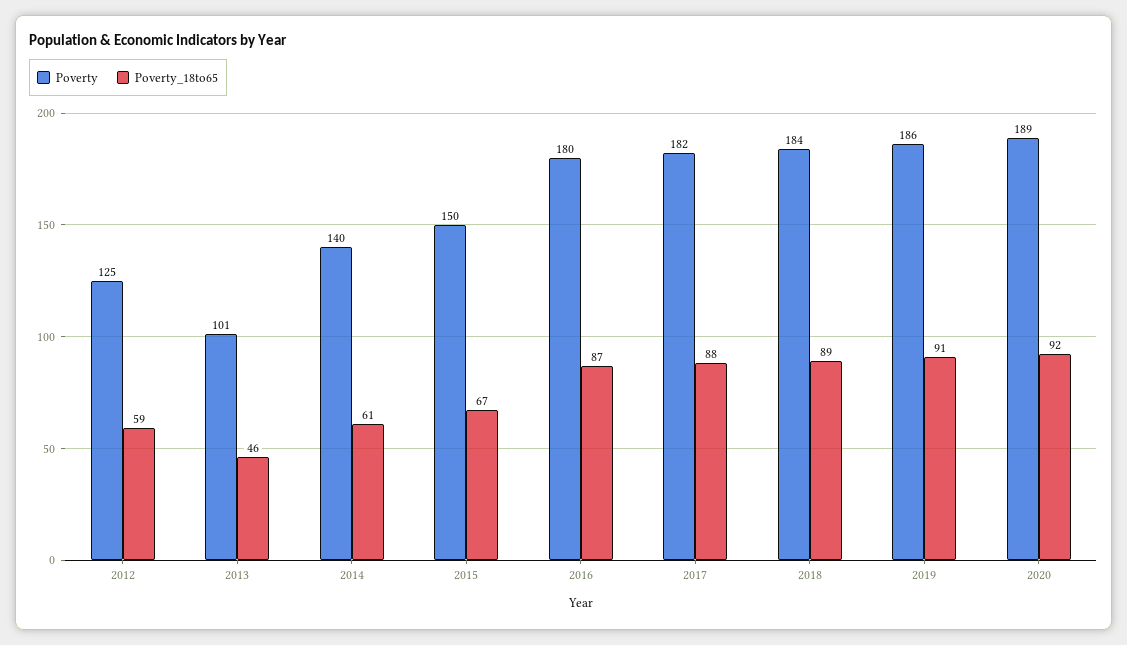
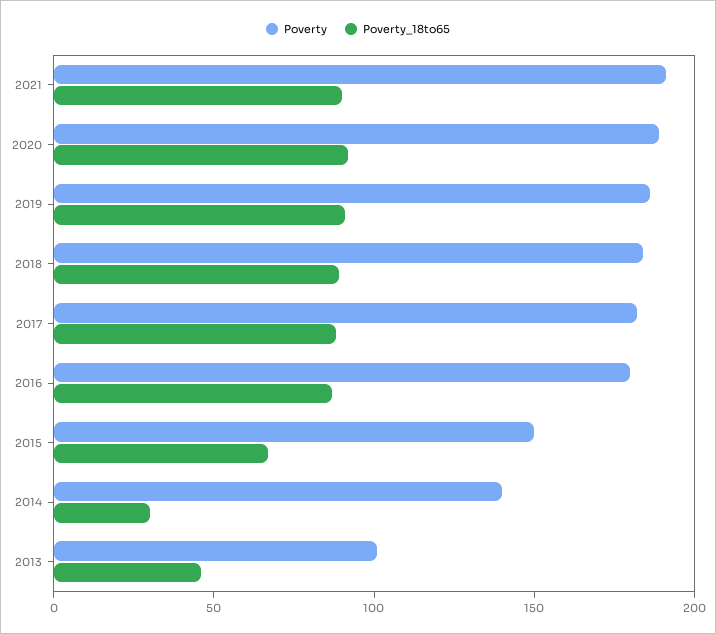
Poverty, 2012: 125 -> none
Poverty_18to65, 2012: 59 -> none
Poverty_18to65, 2014: 61 -> 30
Poverty, 2021: none -> 190
Poverty_18to65, 2021: none -> 90

